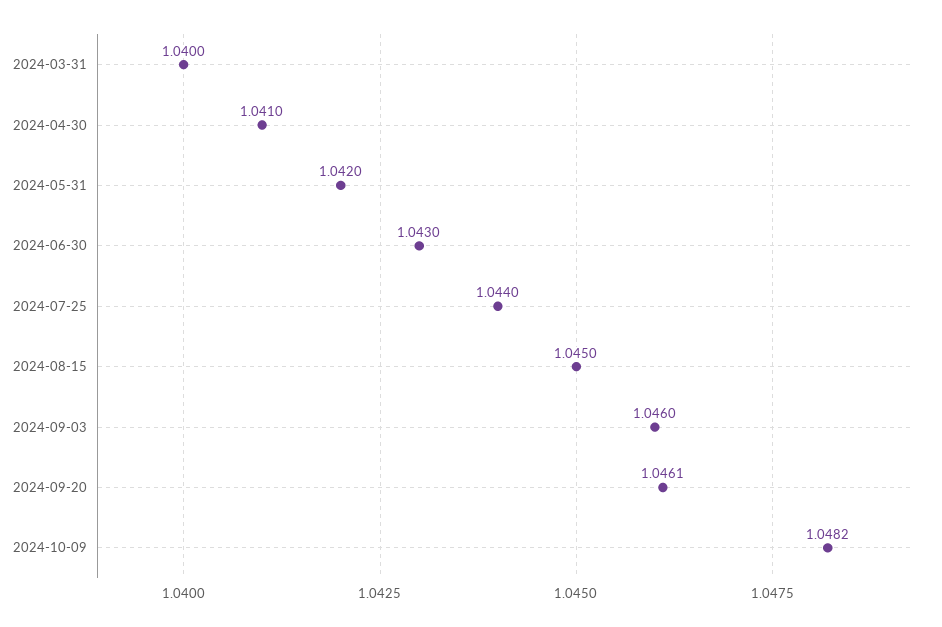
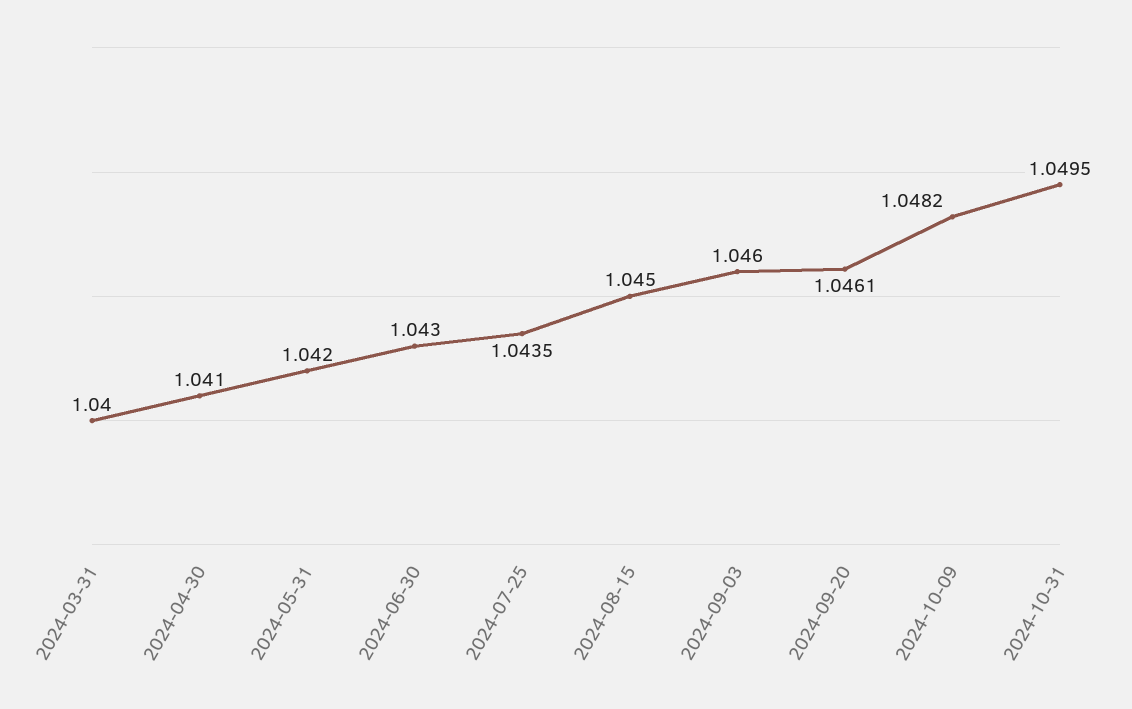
2024-07-25: 1.044 -> 1.0435
2024-10-31: none -> 1.0495

